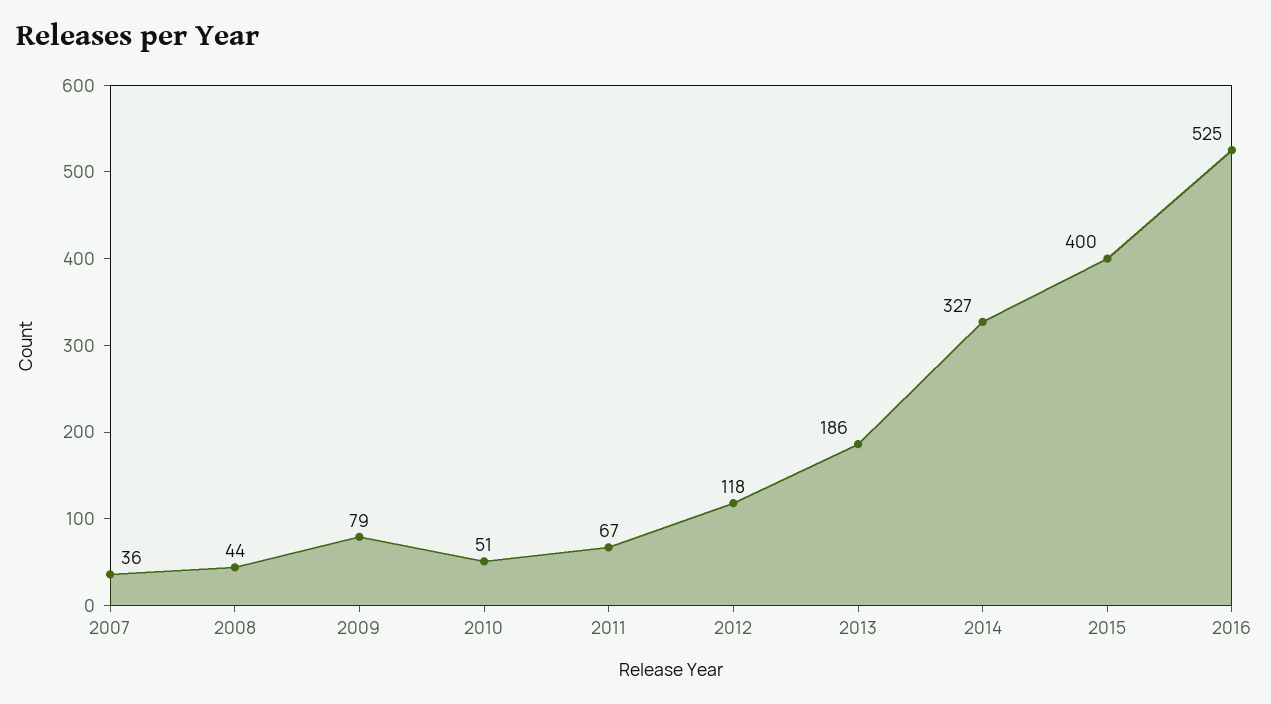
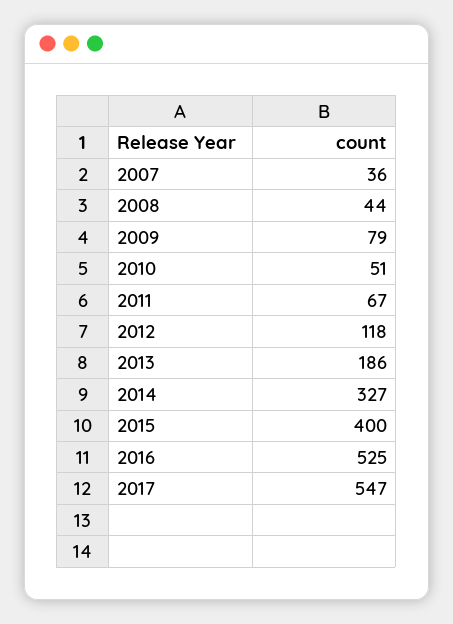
2017: none -> 547

